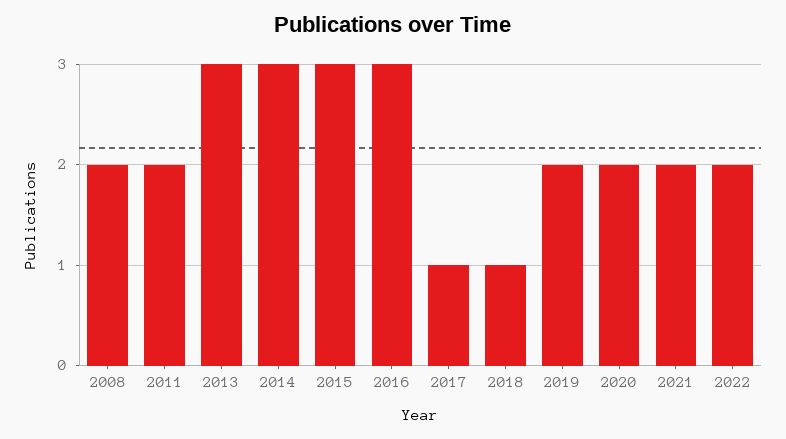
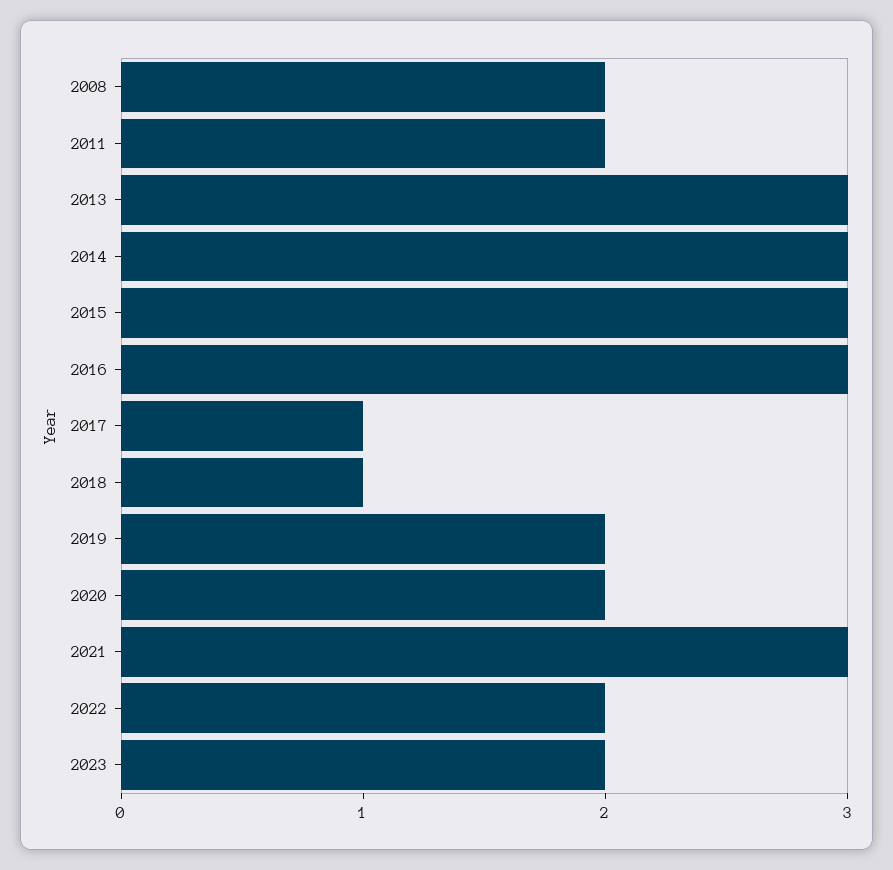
2021: 2 -> 3
2023: none -> 2

